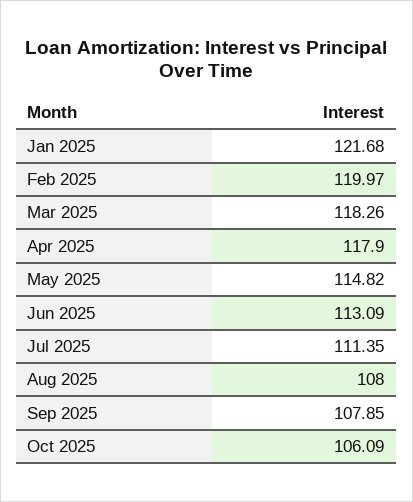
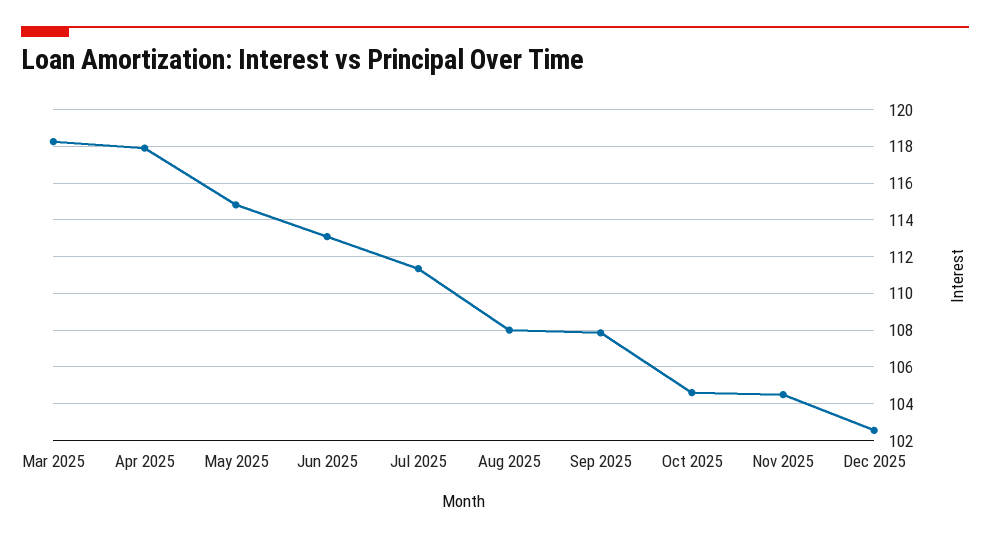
Jan 2025: 121.68 -> none
Feb 2025: 119.97 -> none
Oct 2025: 106.09 -> 104.5
Nov 2025: none -> 104.5
Dec 2025: none -> 102.5

